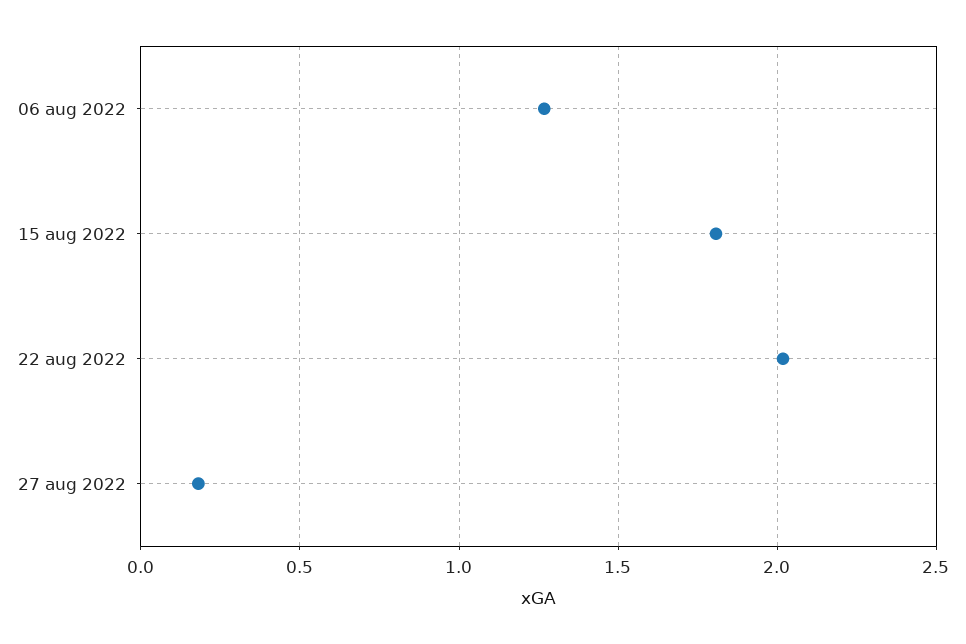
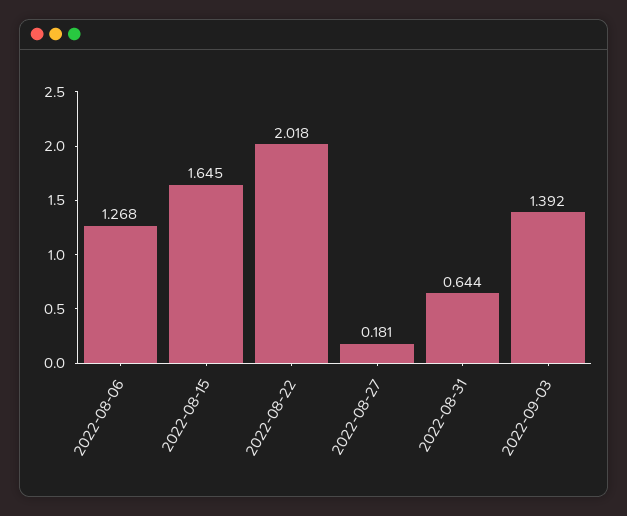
15 aug 2022: 1.8 -> 1.645
2022-08-31: none -> 0.644
2022-09-03: none -> 1.392

